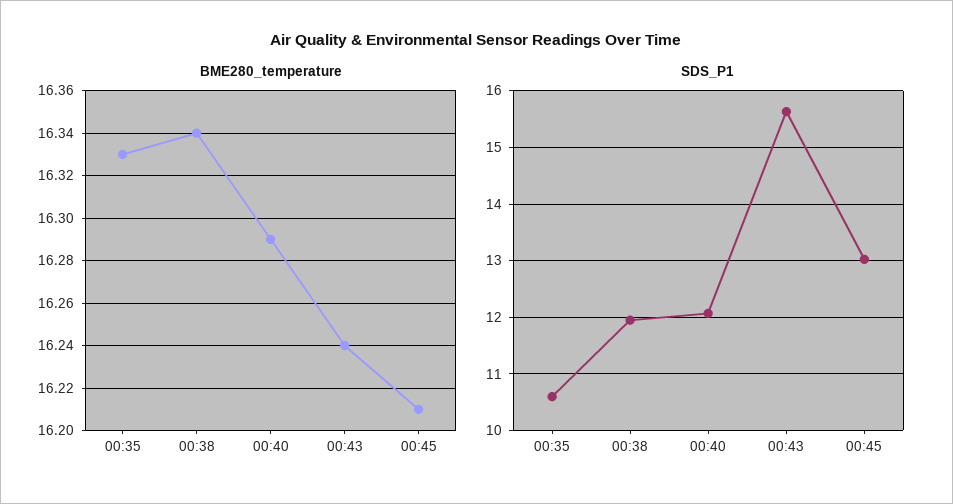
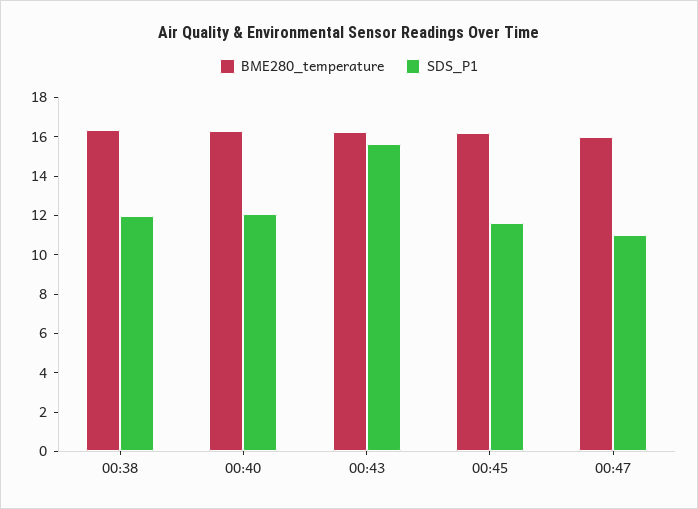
BME280_temperature, 00:35: 16.33 -> none
SDS_P1, 00:35: 10.6 -> none
SDS_P1, 00:45: 13 -> 11.5
BME280_temperature, 00:47: none -> 16
SDS_P1, 00:47: none -> 11

